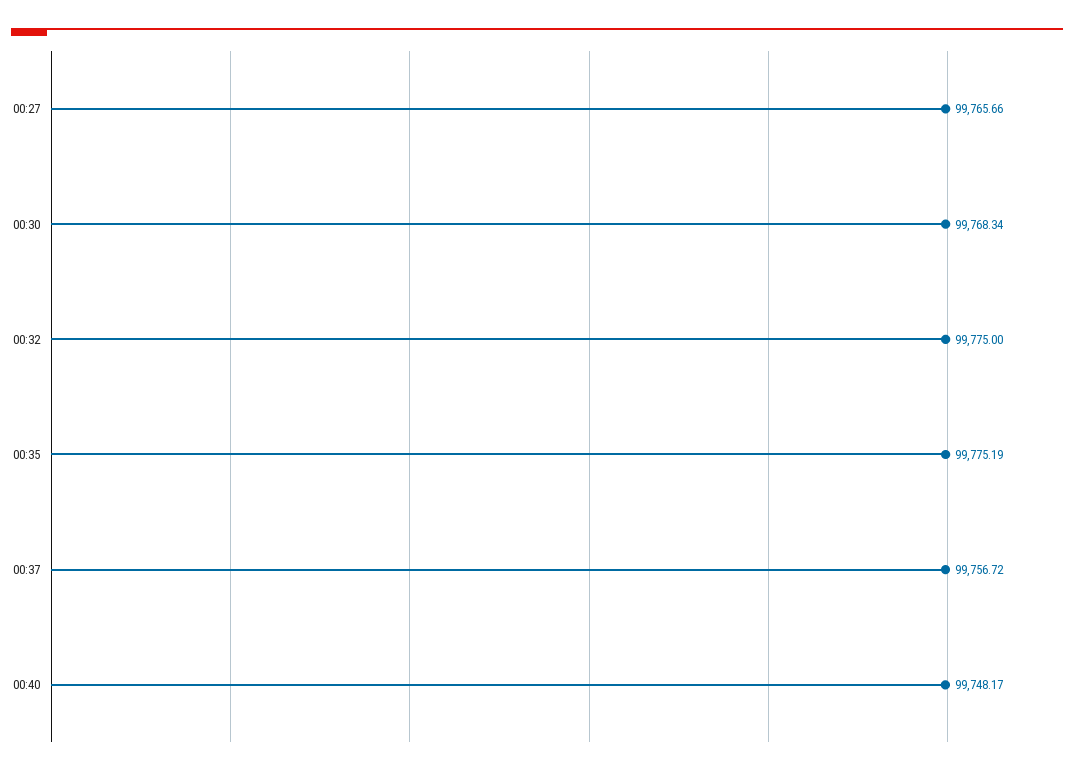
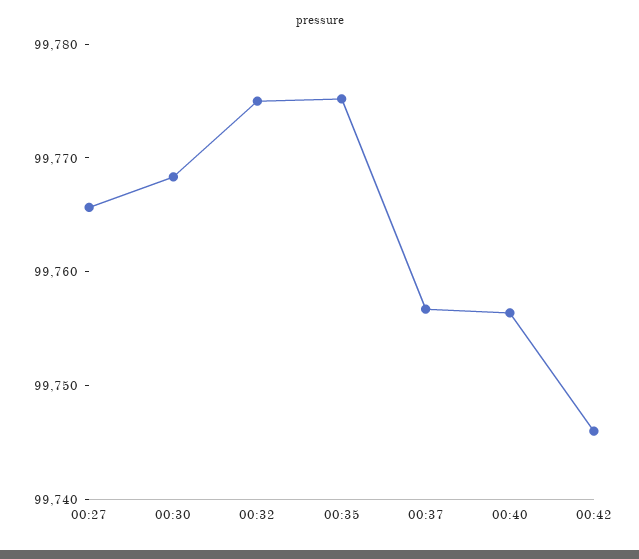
00:40: 99748.17 -> 99756
00:42: none -> 99746

